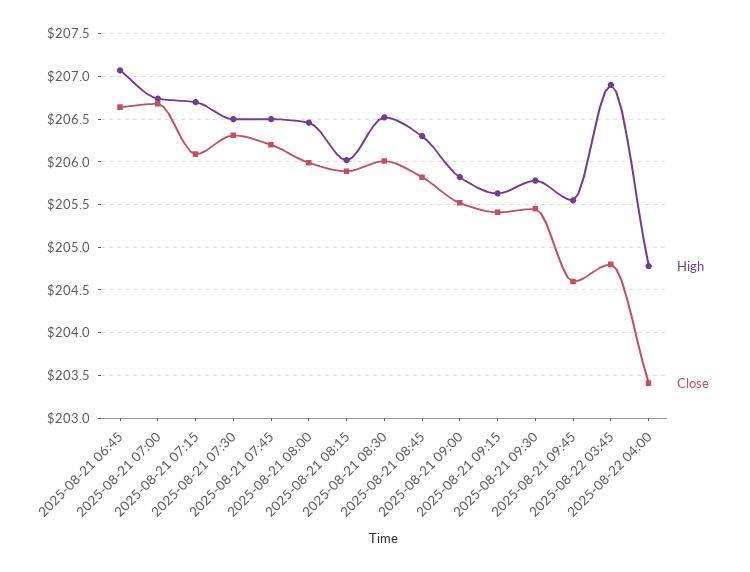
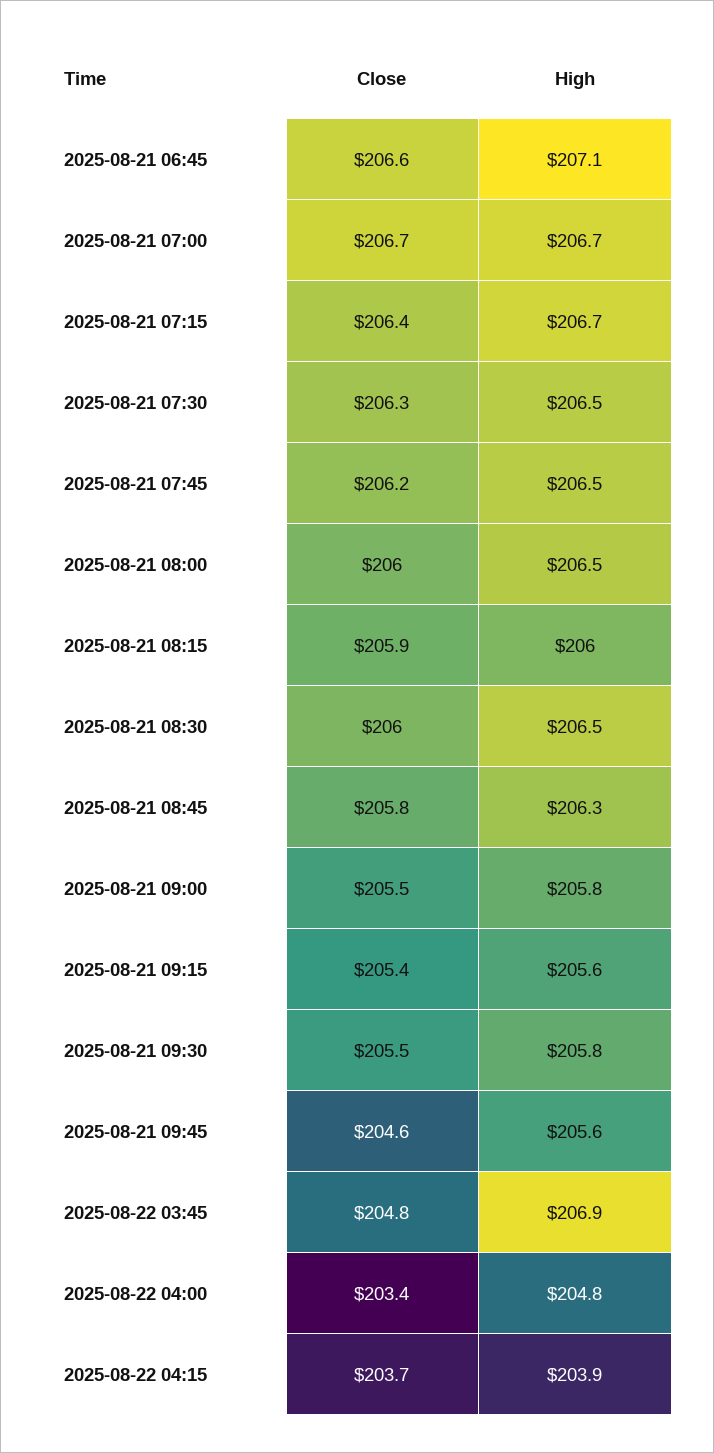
Close, 2025-08-21 07:15: 206.1 -> 206.4
Close, 2025-08-22 04:15: none -> 203.7
High, 2025-08-22 04:15: none -> 203.9

